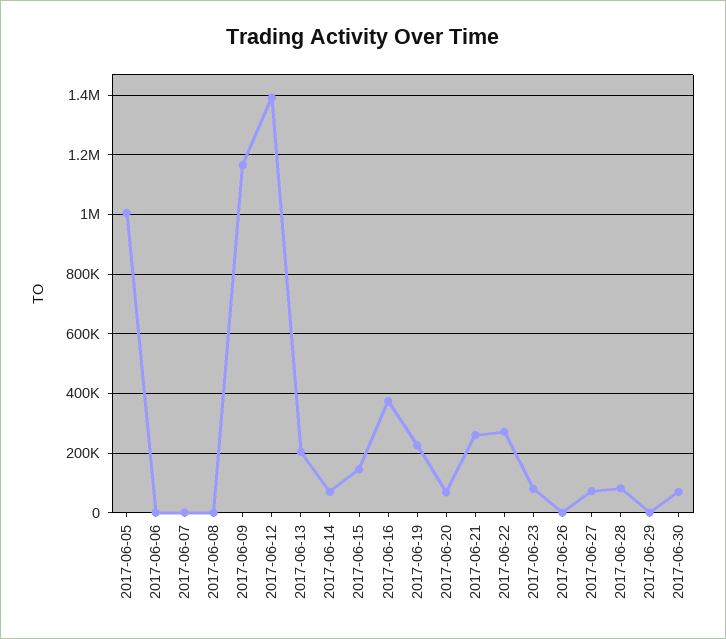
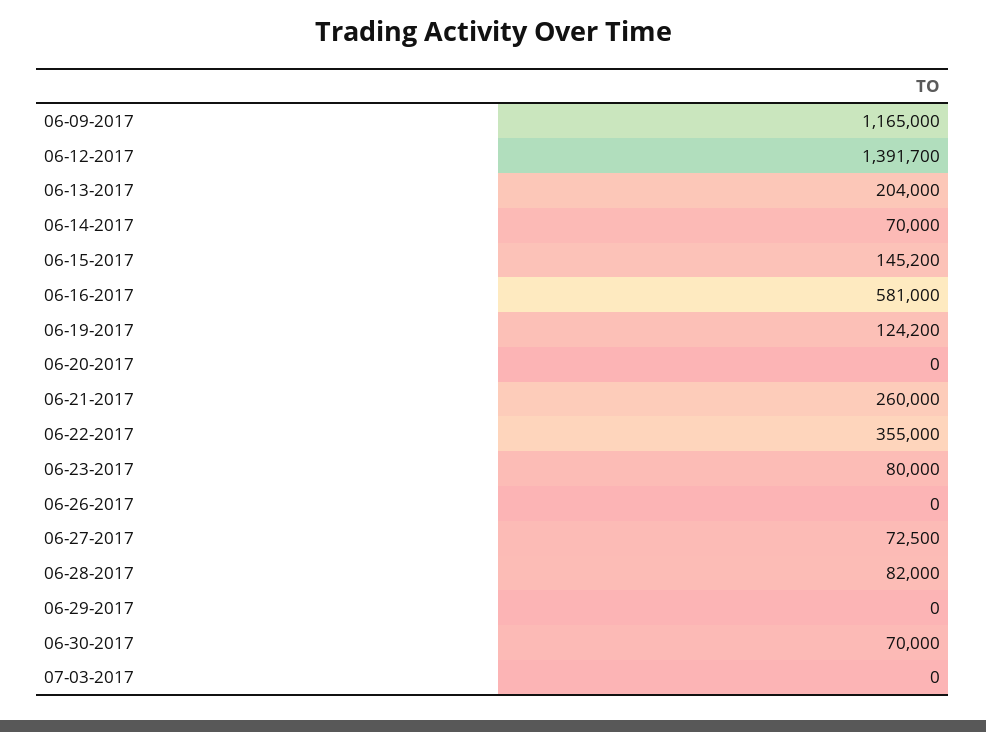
2017-06-05: 1000000 -> none
2017-06-06: 0 -> none
2017-06-07: 0 -> none
2017-06-08: 0 -> none
2017-06-16: 375000 -> 581000
2017-06-19: 225000 -> 124200
2017-06-20: 75000 -> 0
2017-06-22: 275000 -> 355000
07-03-2017: none -> 0

